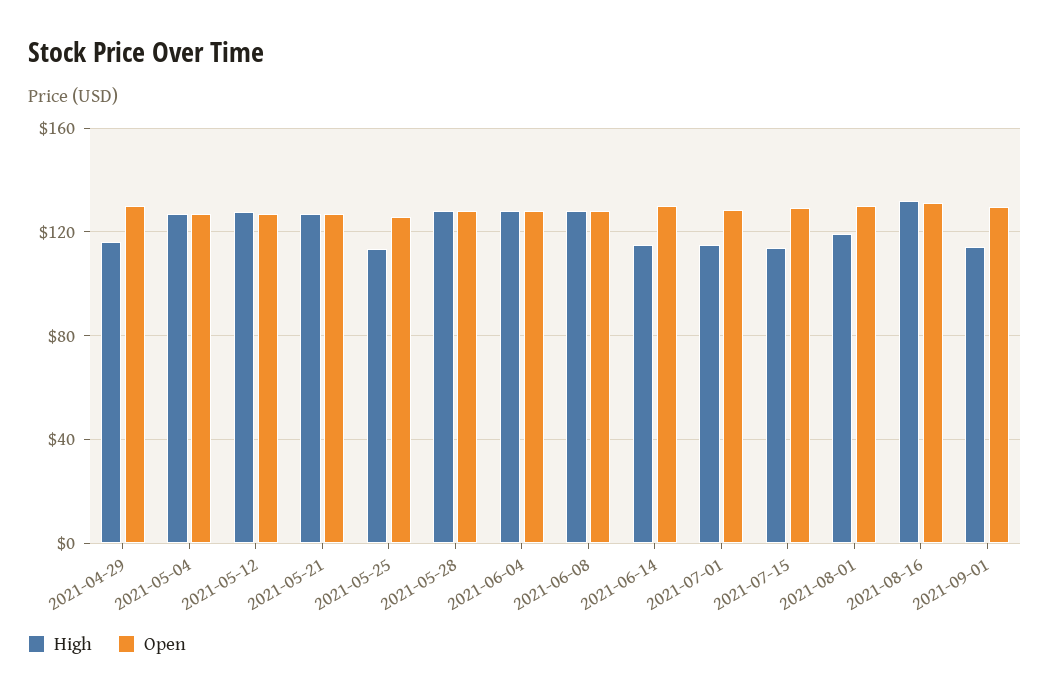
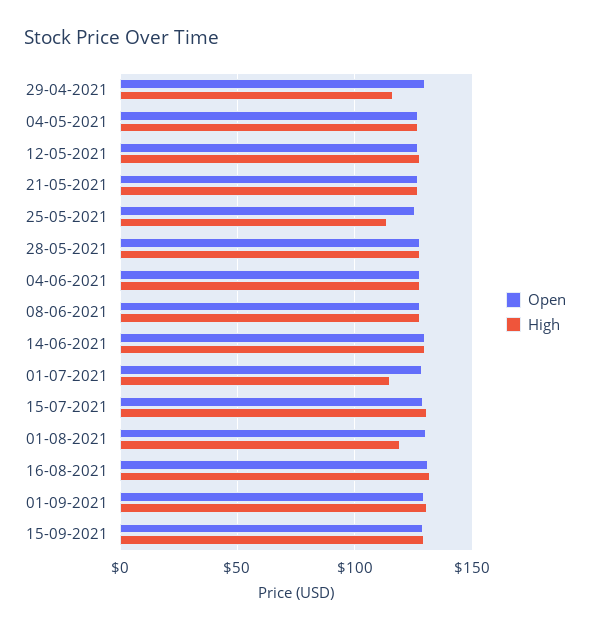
High, 2021-06-14: 115 -> 130
High, 2021-07-15: 115 -> 130
High, 2021-09-01: 115 -> 130
Open, 15-09-2021: none -> 130
High, 15-09-2021: none -> 130

